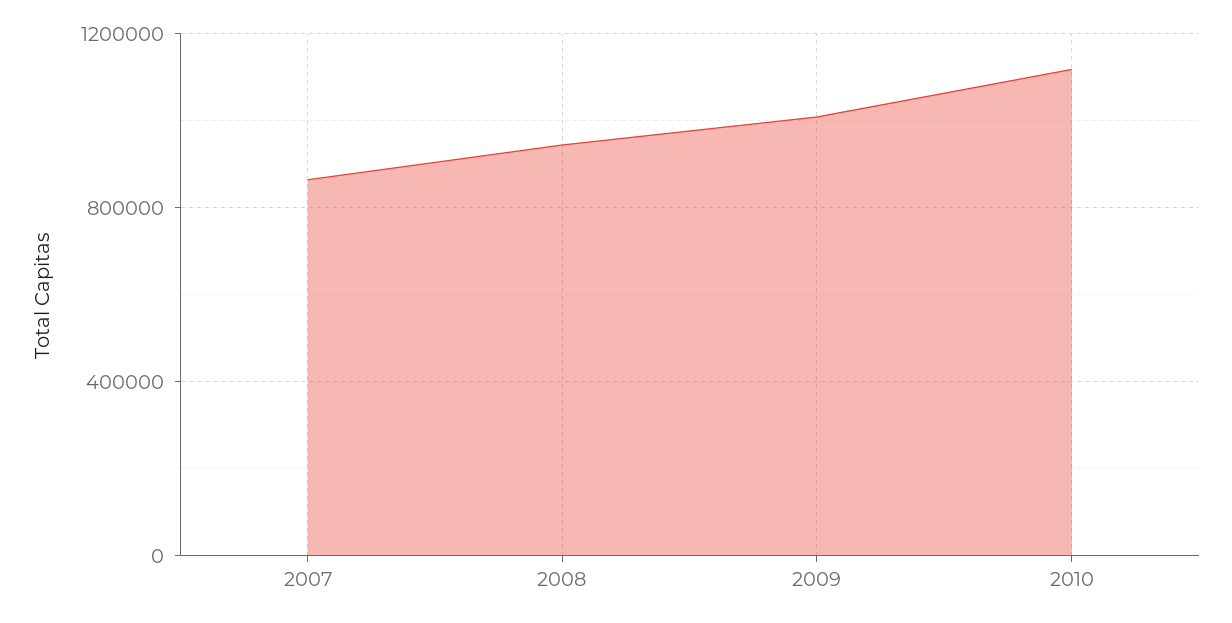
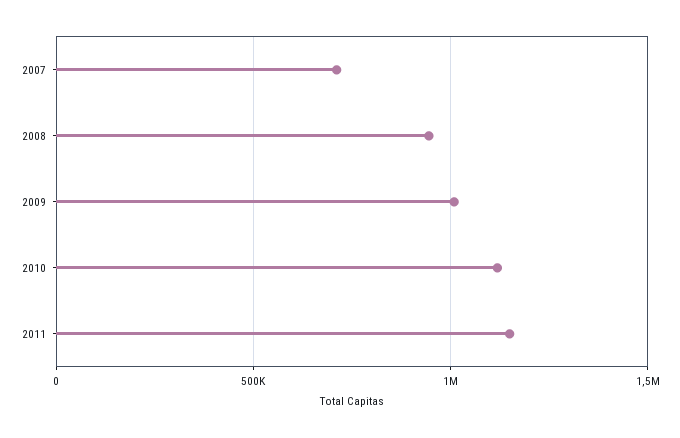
2007: 850000 -> 700000
2011: none -> 1150000

